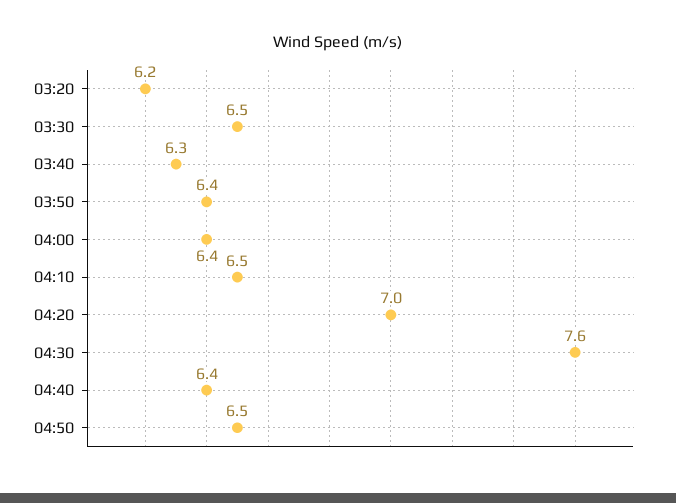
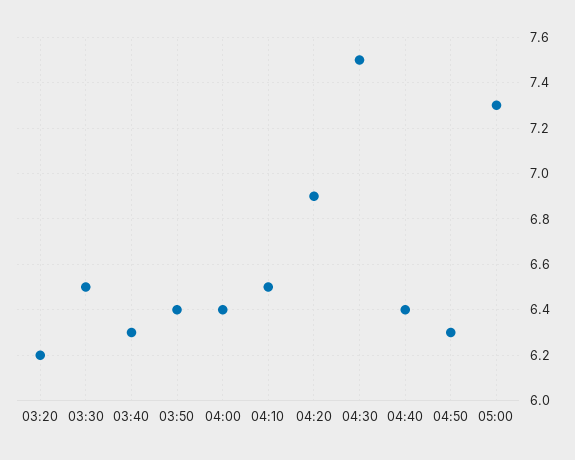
04:20: 7 -> 6.9
04:30: 7.6 -> 7.5
04:50: 6.5 -> 6.3
05:00: none -> 7.3

